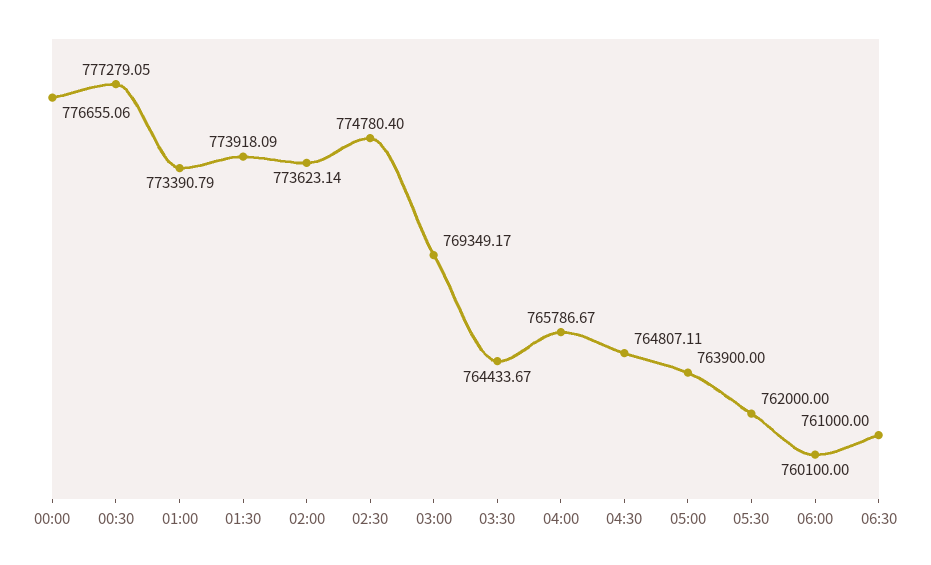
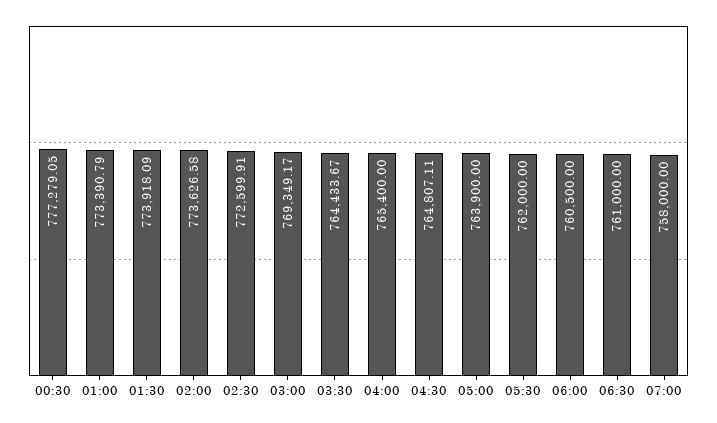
00:00: 776655.06 -> none
02:00: 773623.14 -> 773626.58
02:30: 774780.4 -> 772599.91
04:00: 765786.67 -> 765400
06:00: 760100 -> 760500
07:00: none -> 758000

